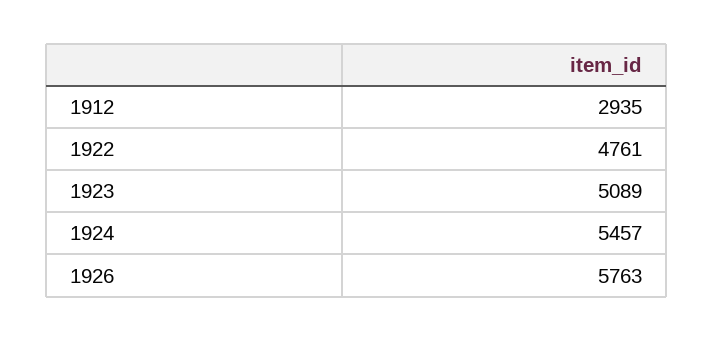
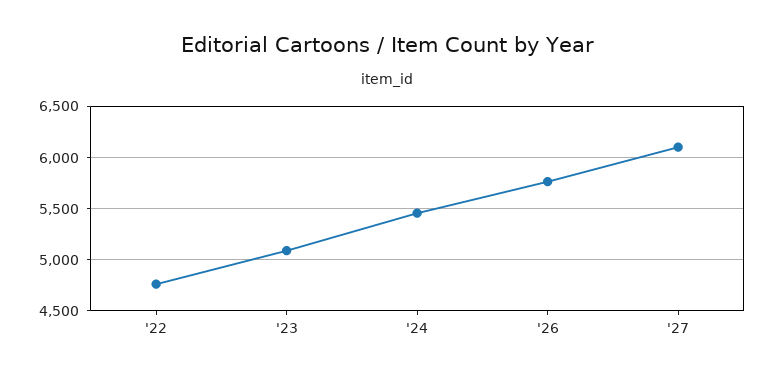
1912: 2935 -> none
'27: none -> 6100

